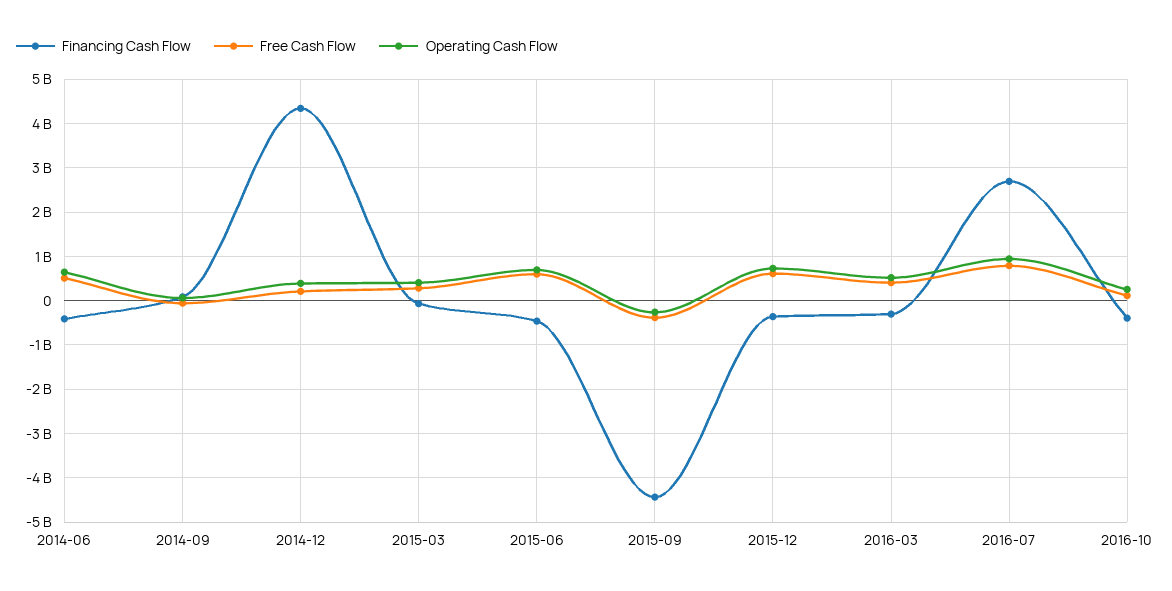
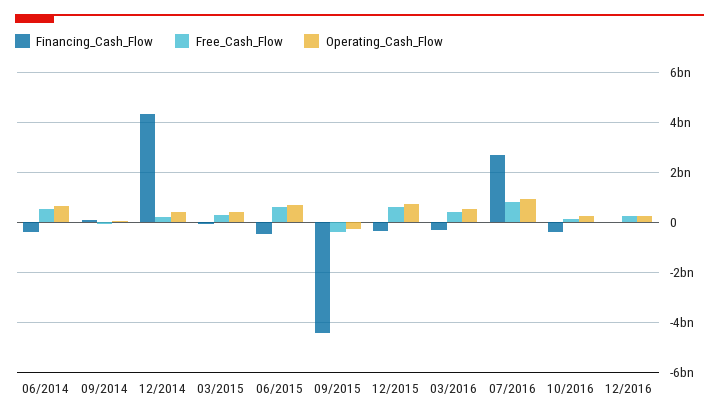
Financing Cash Flow, 12/2016: none -> 0
Free Cash Flow, 12/2016: none -> 250000000
Operating Cash Flow, 12/2016: none -> 250000000

